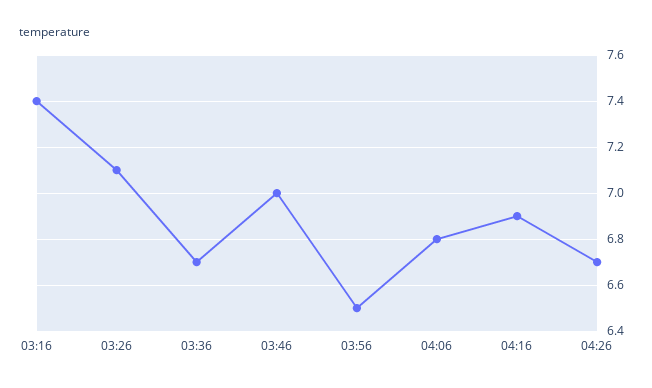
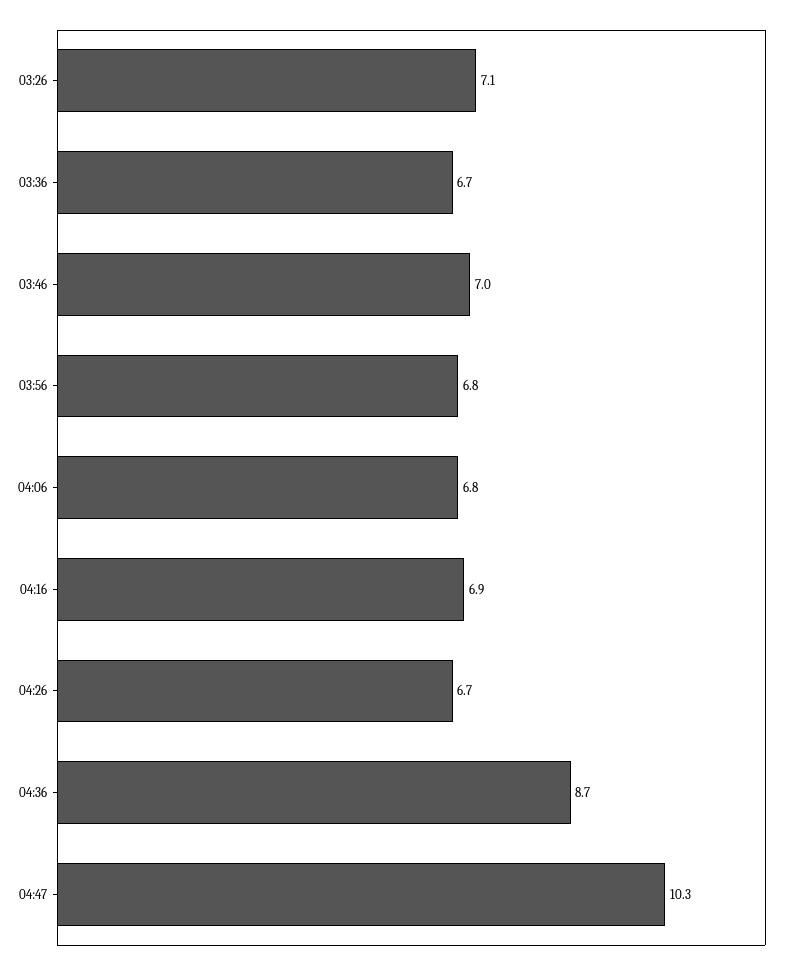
03:16: 7.4 -> none
03:56: 6.5 -> 6.8
04:36: none -> 8.7
04:47: none -> 10.3

